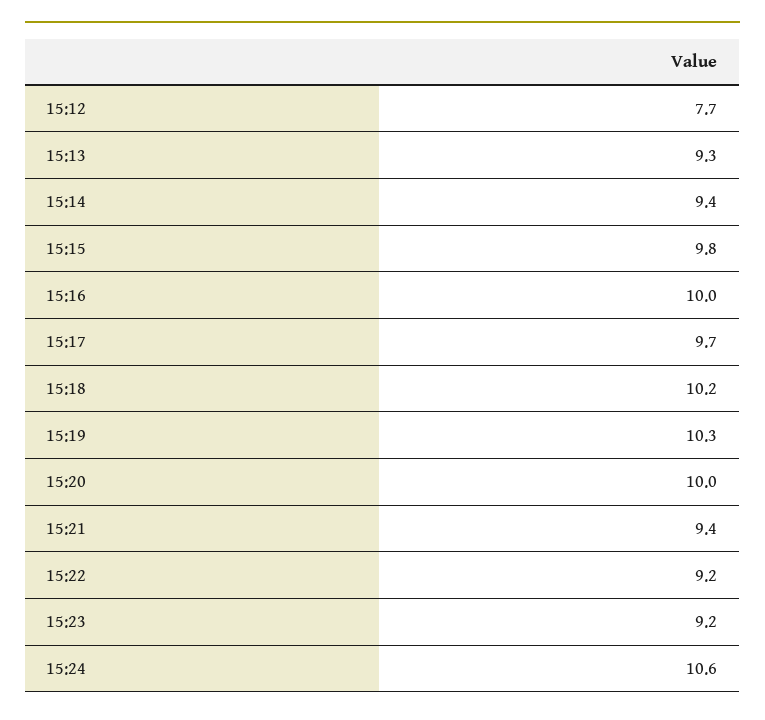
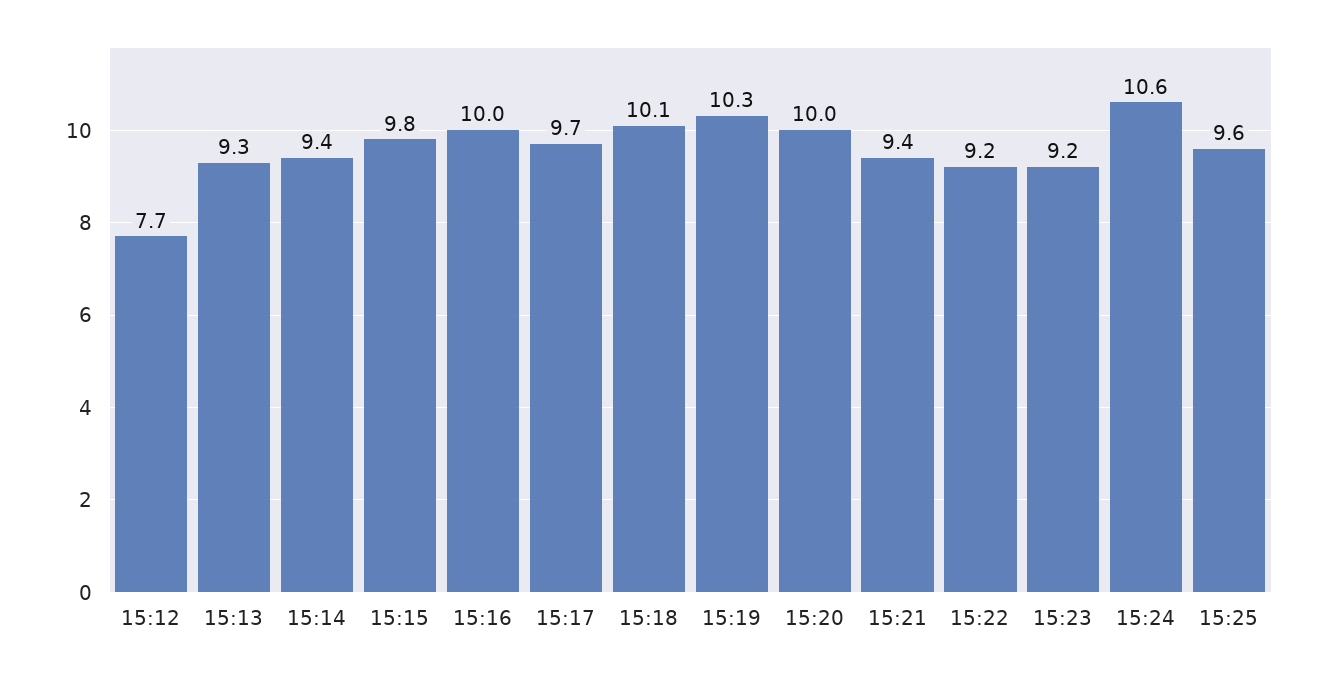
15:18: 10.2 -> 10.1
15:25: none -> 9.6

